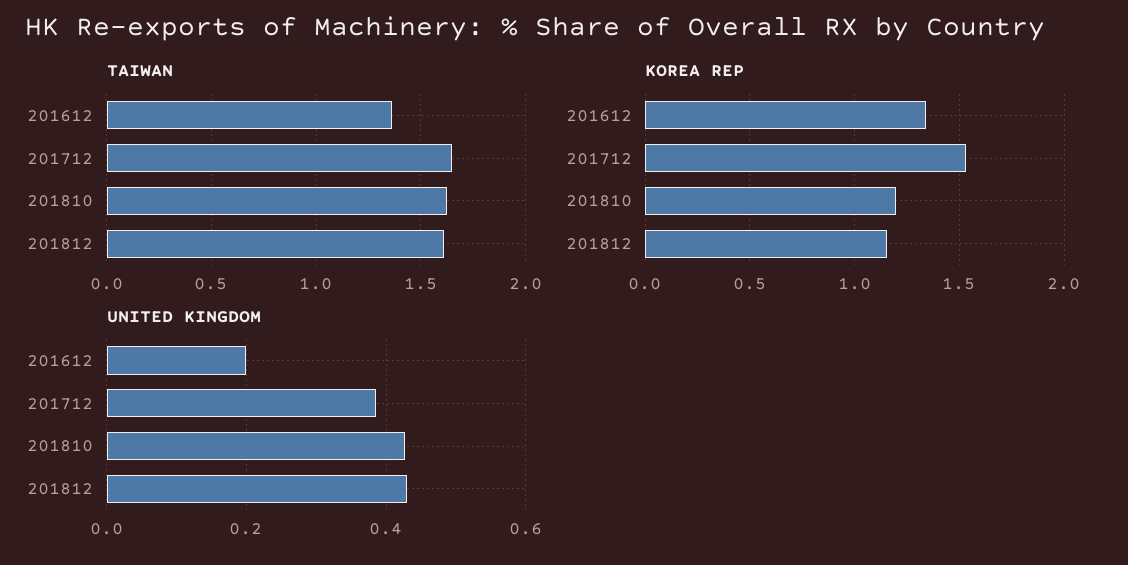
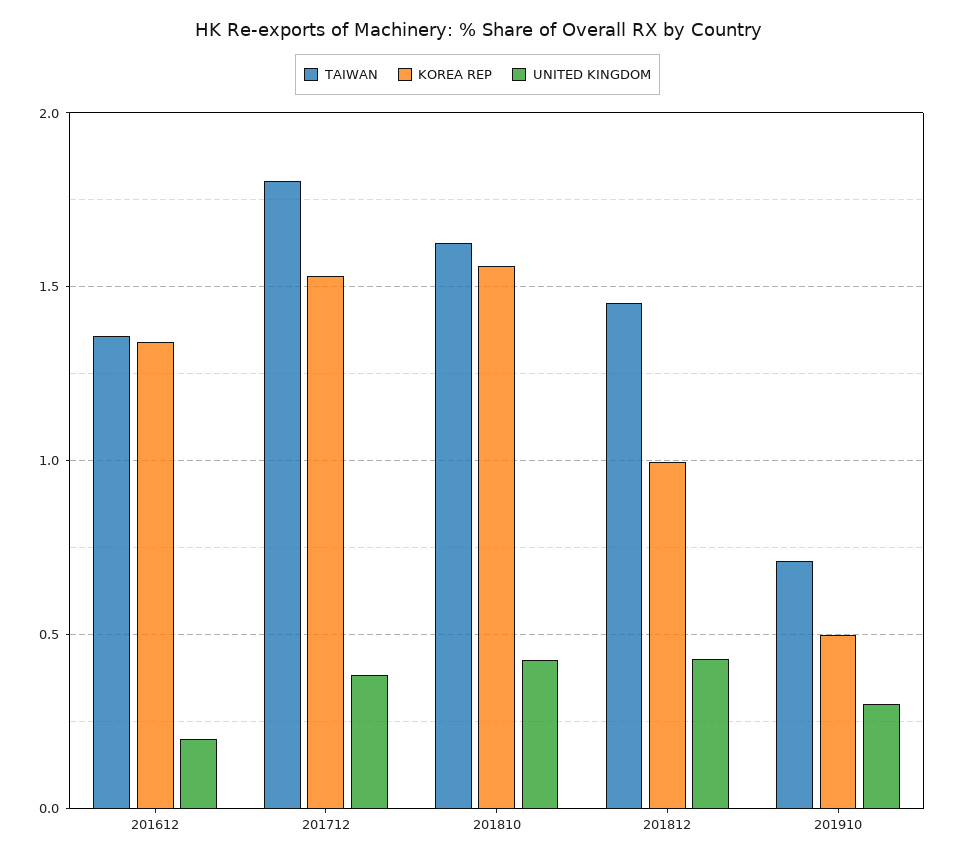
TAIWAN, 201712: 1.65 -> 1.8
TAIWAN, 201812: 1.6 -> 1.45
KOREA REP, 201810: 1.2 -> 1.55
KOREA REP, 201812: 1.15 -> 1
TAIWAN, 201910: none -> 0.7
KOREA REP, 201910: none -> 0.5
UNITED KINGDOM, 201910: none -> 0.3

